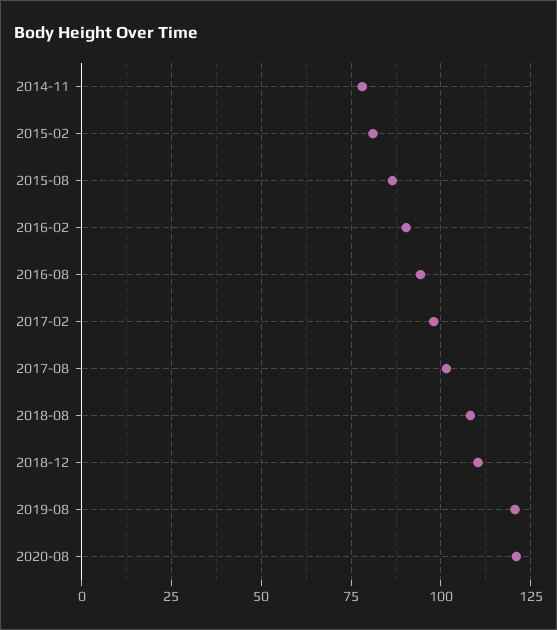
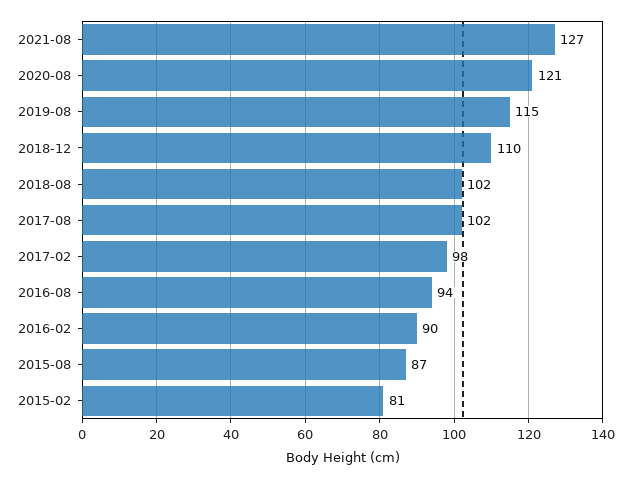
2014-11: 77.5 -> none
2018-08: 107.5 -> 102
2019-08: 120 -> 115
2021-08: none -> 127

